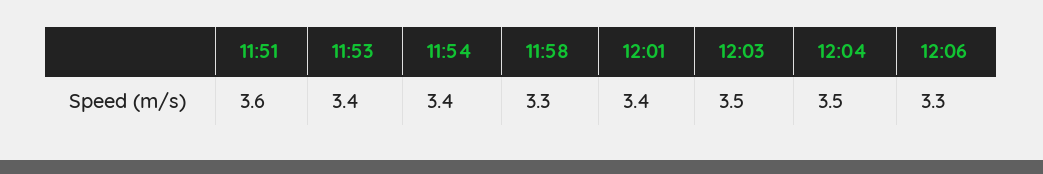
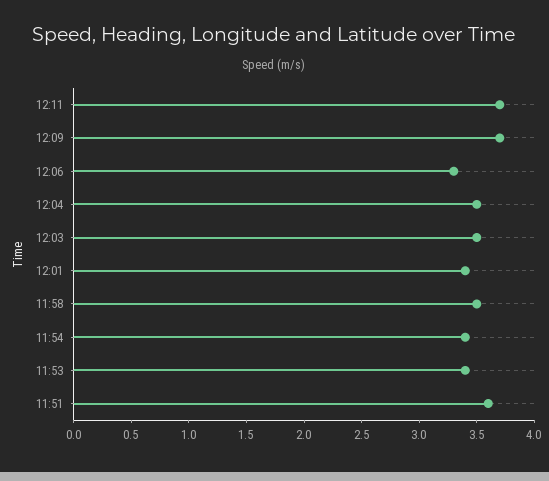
11:58: 3.3 -> 3.5
12:11: none -> 3.7
12:09: none -> 3.7

